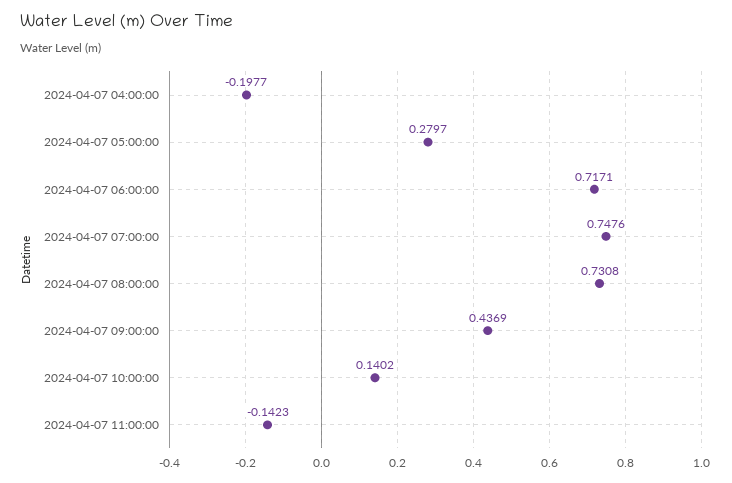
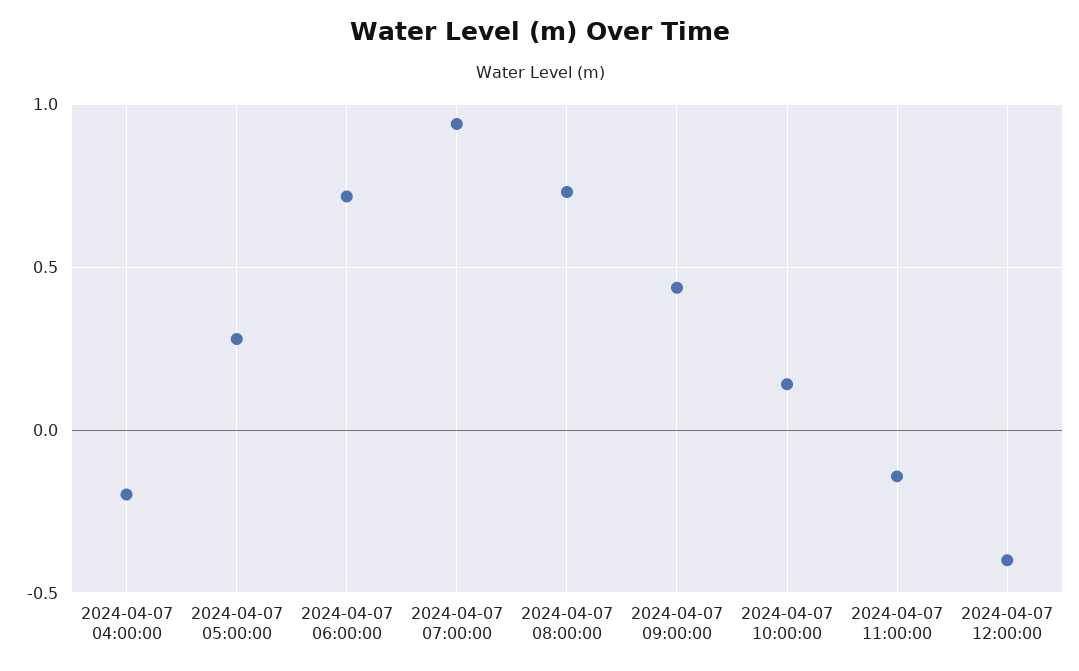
2024-04-07 07:00:00: 0.7476 -> 0.95
2024-04-07 12:00:00: none -> -0.4

